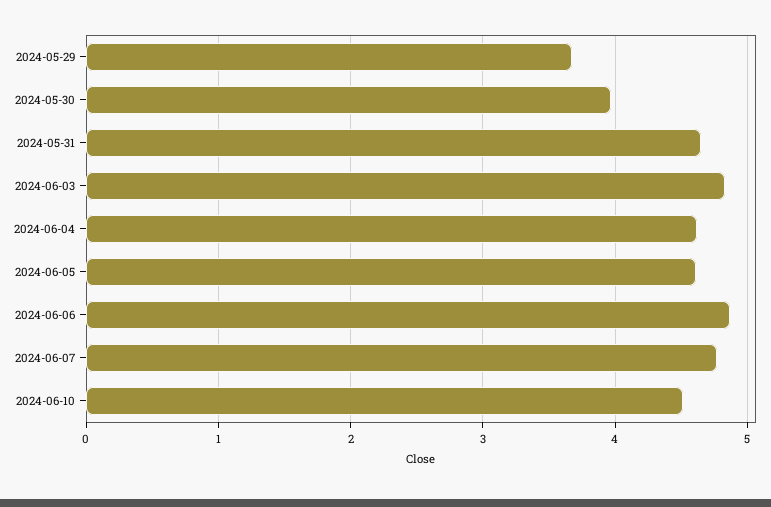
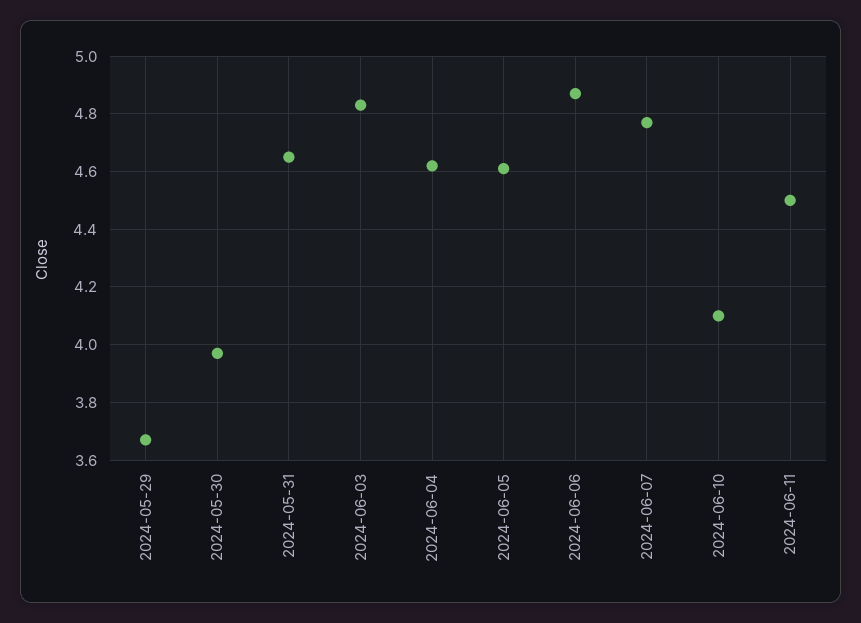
2024-06-10: 4.5 -> 4.1
2024-06-11: none -> 4.5

